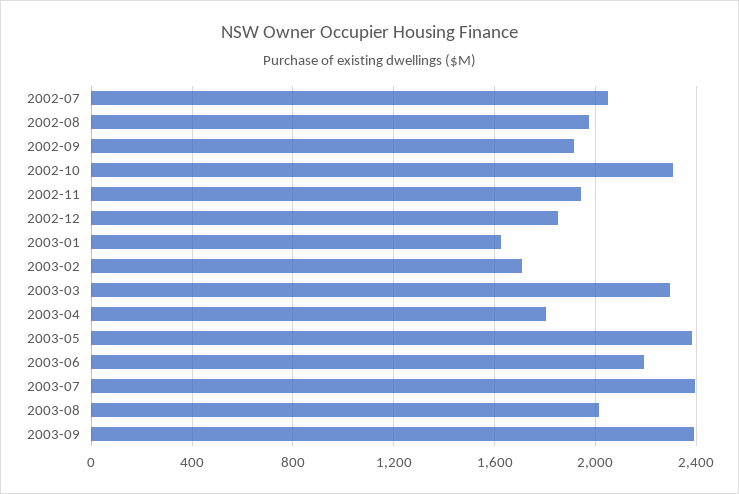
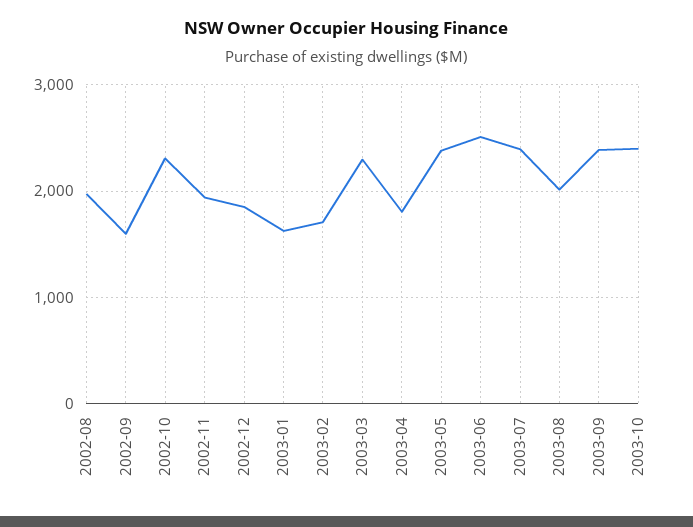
2002-07: 2050 -> none
2002-09: 1900 -> 1600
2003-06: 2200 -> 2500
2003-10: none -> 2400

